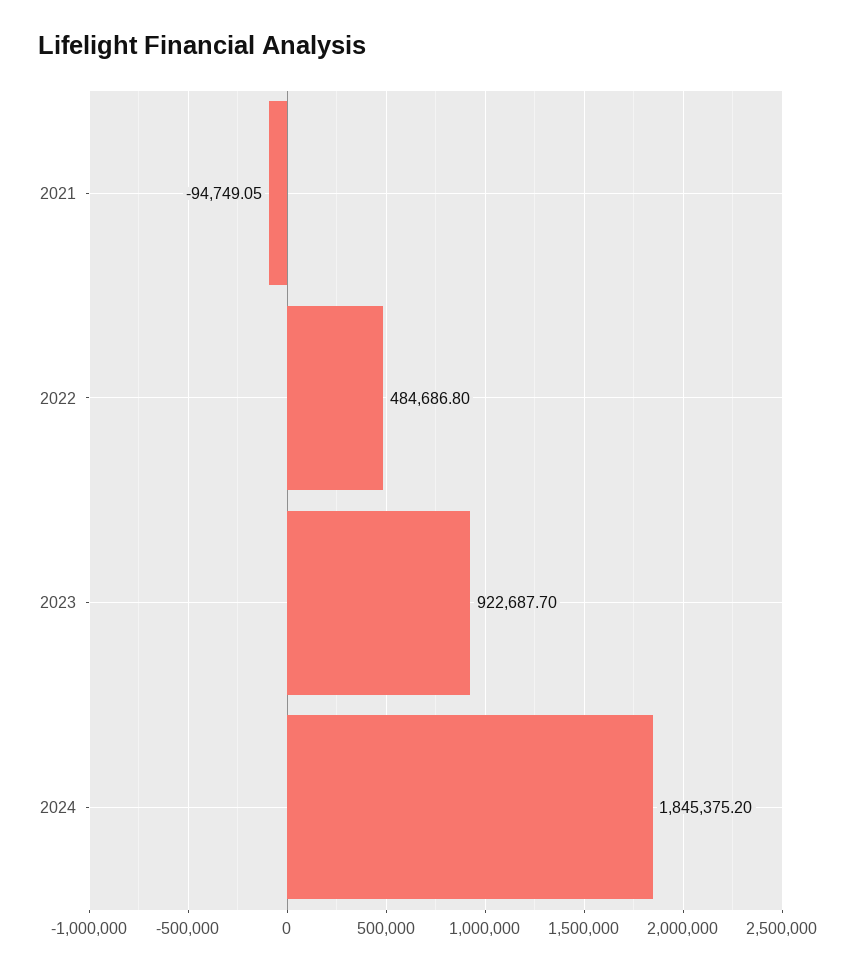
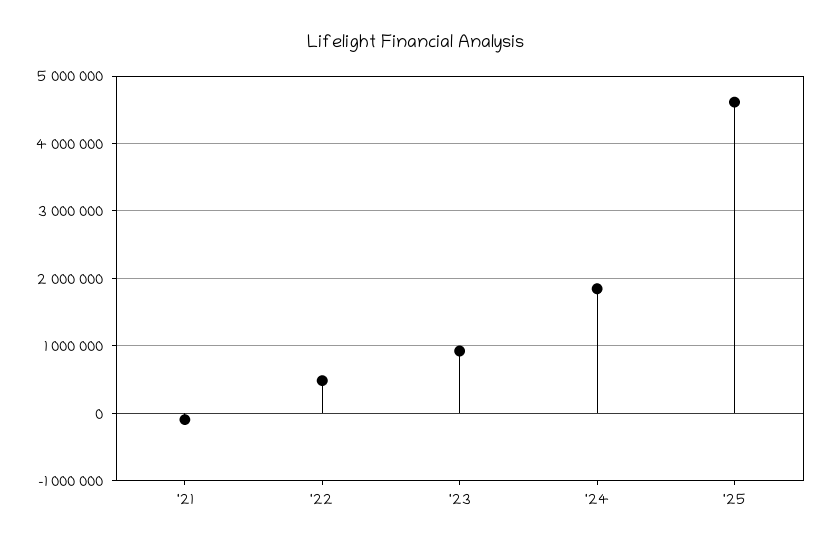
'25: none -> 4600000

